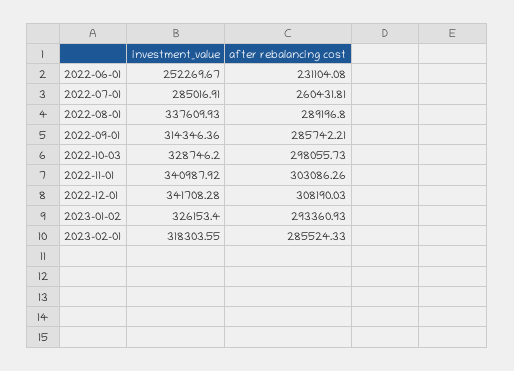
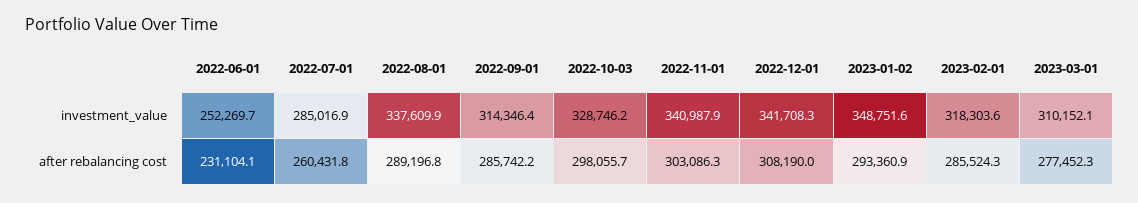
investment_value, 2023-01-02: 326153.4 -> 348751.6
investment_value, 2023-03-01: none -> 310152.1
after rebalancing cost, 2023-03-01: none -> 277452.3

